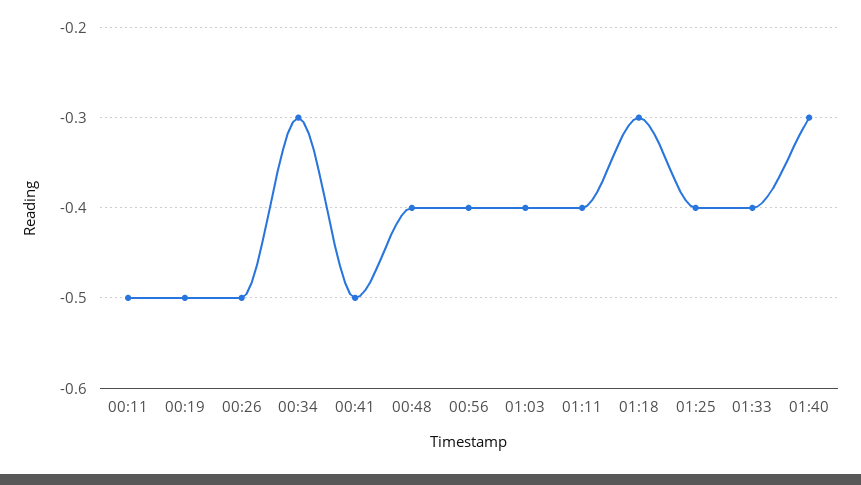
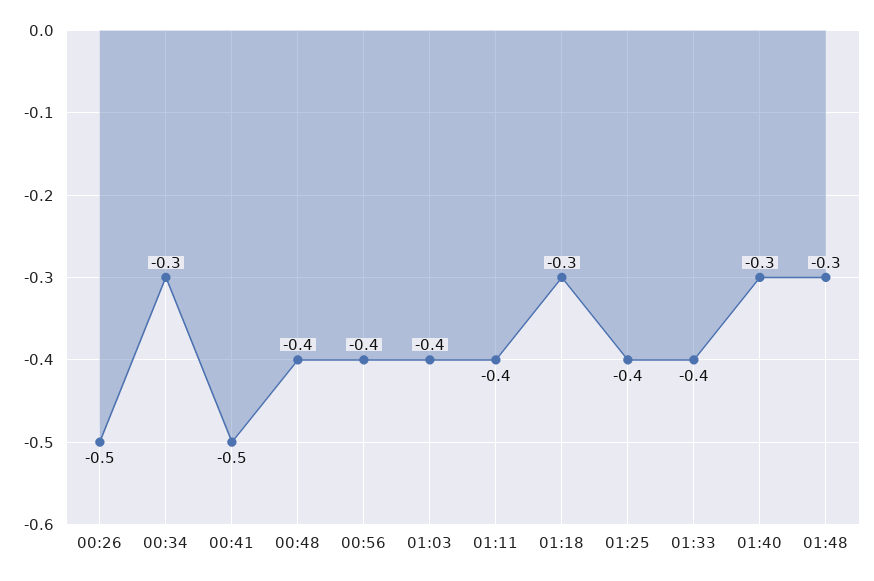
00:11: -0.5 -> none
00:19: -0.5 -> none
01:48: none -> -0.3

